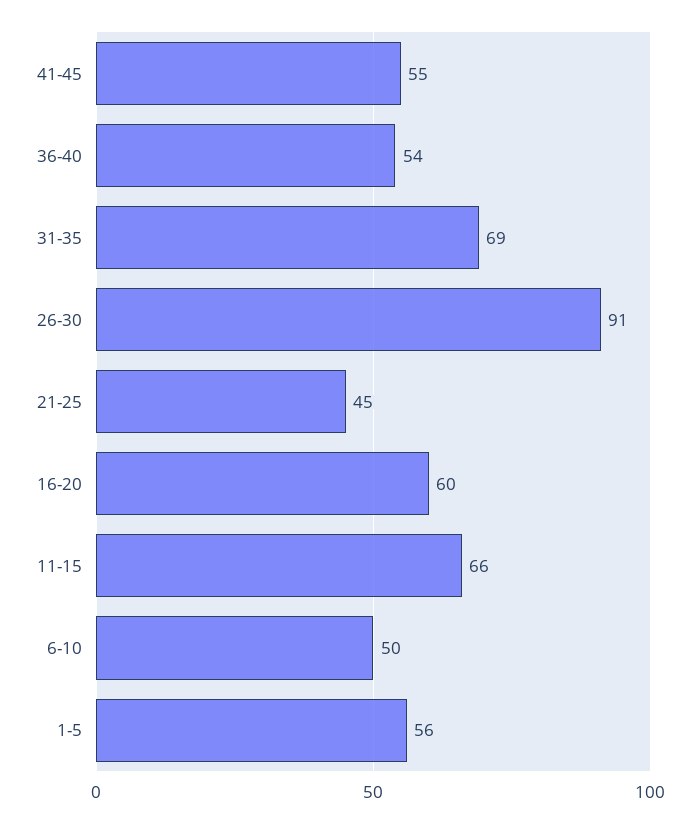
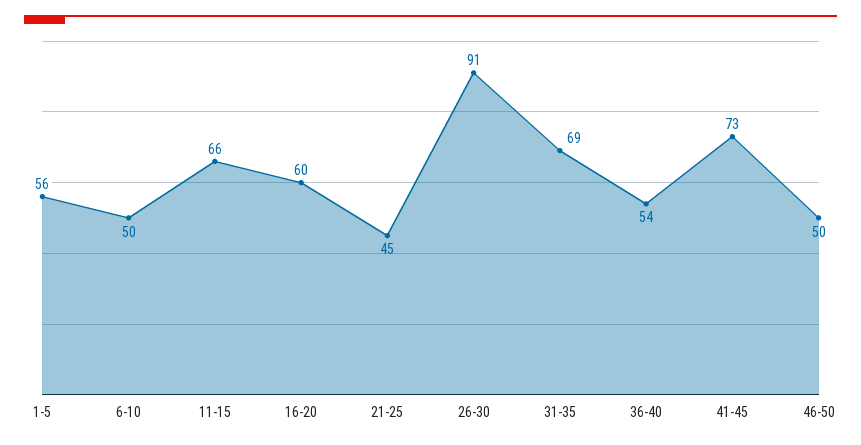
41-45: 55 -> 73
46-50: none -> 50

